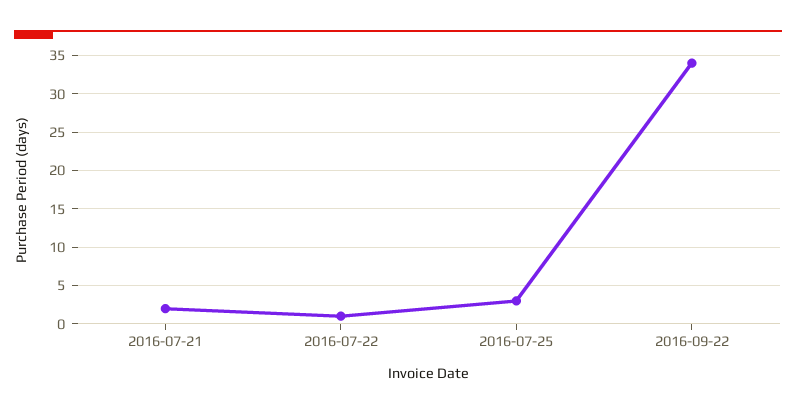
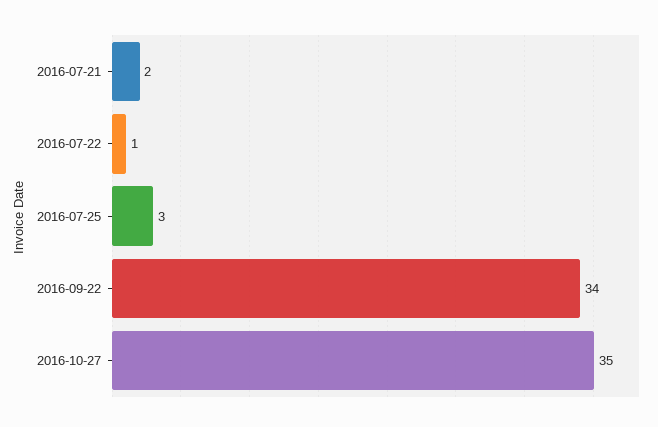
2016-10-27: none -> 35

